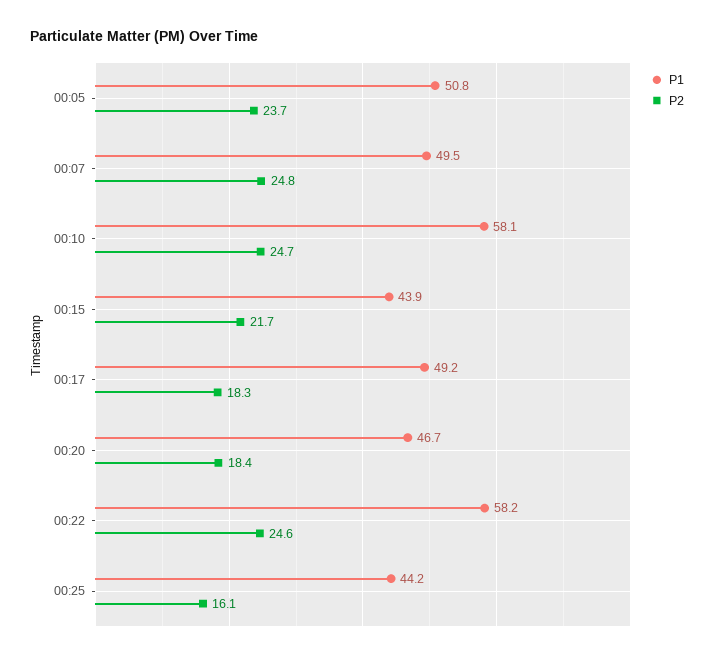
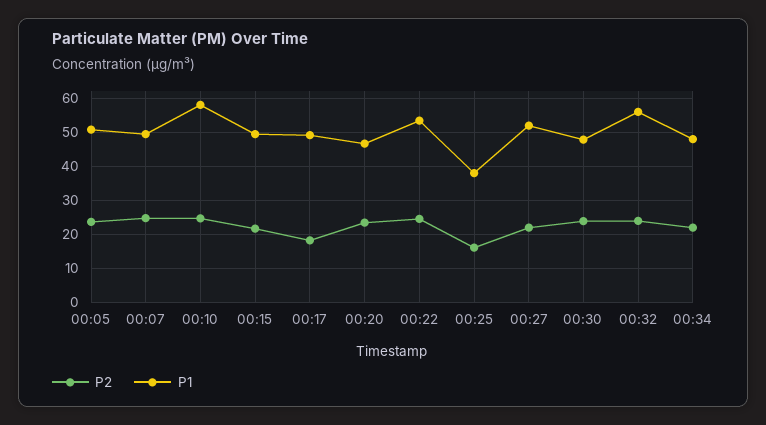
P1, 00:15: 43.9 -> 50
P2, 00:20: 18.4 -> 24
P1, 00:22: 58.2 -> 54
P1, 00:25: 44.2 -> 38
P2, 00:27: none -> 22
P1, 00:27: none -> 52
P2, 00:30: none -> 24
P1, 00:30: none -> 48
P2, 00:32: none -> 24
P1, 00:32: none -> 56
P2, 00:34: none -> 22
P1, 00:34: none -> 48

